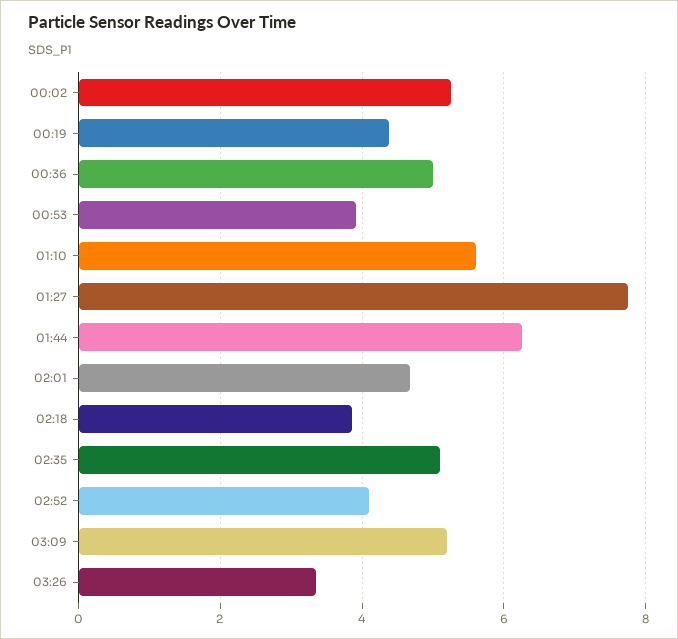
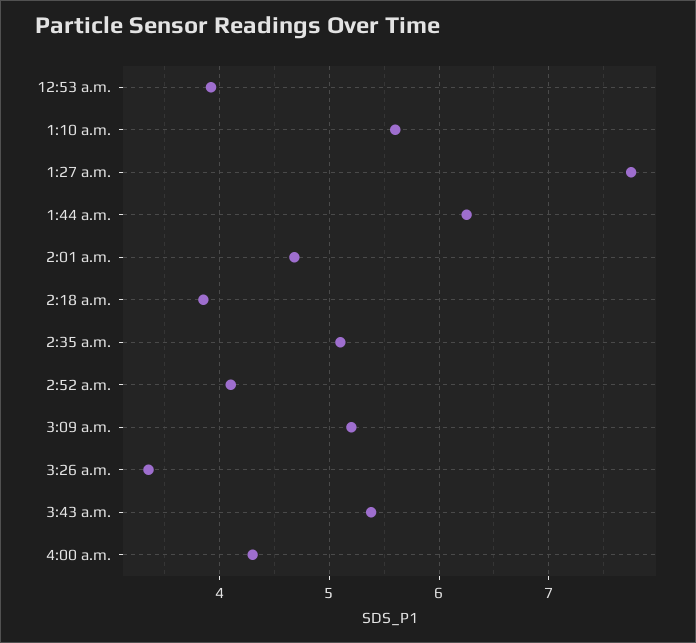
00:02: 5.2 -> none
00:19: 4.4 -> none
00:36: 5 -> none
3:43 a.m.: none -> 5.4
4:00 a.m.: none -> 4.3

